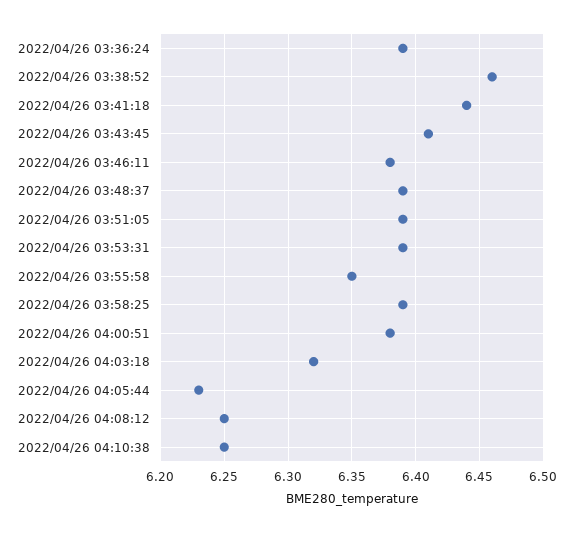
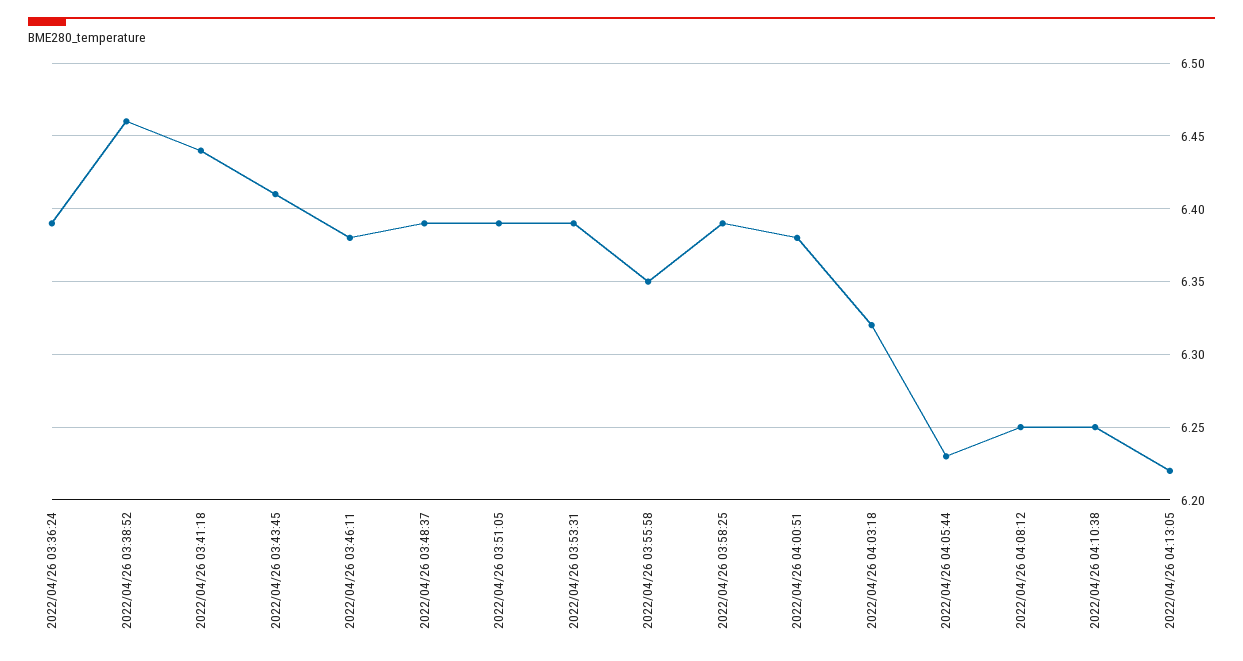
2022/04/26 04:13:05: none -> 6.22

